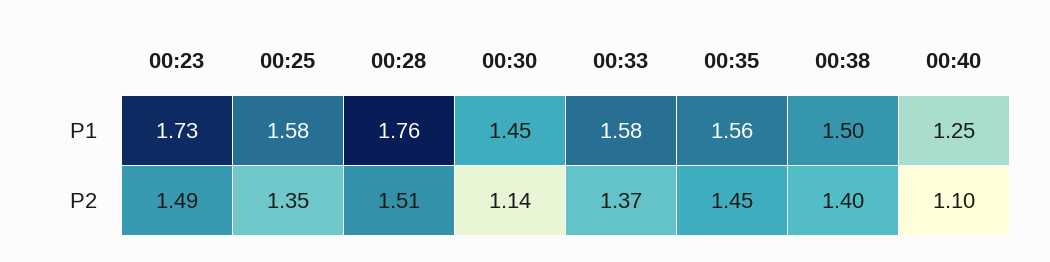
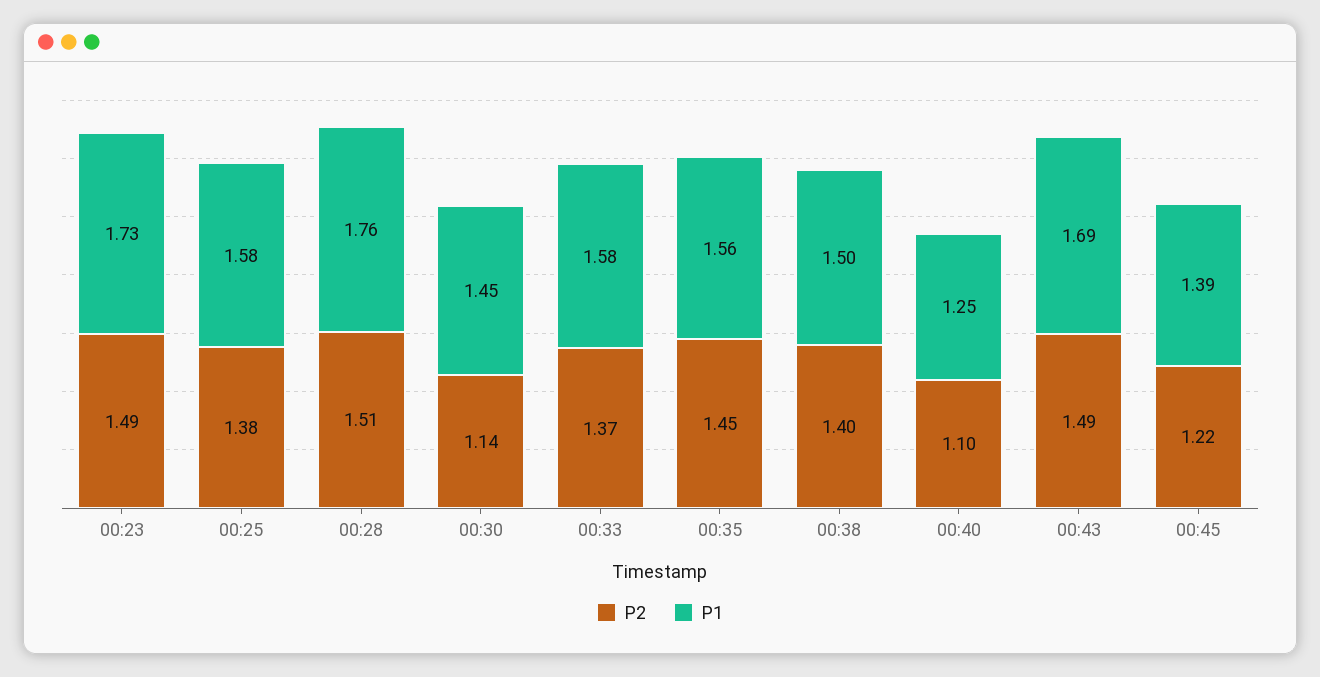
P2, 00:25: 1.35 -> 1.38
P2, 00:43: none -> 1.49
P1, 00:43: none -> 1.69
P2, 00:45: none -> 1.22
P1, 00:45: none -> 1.39

